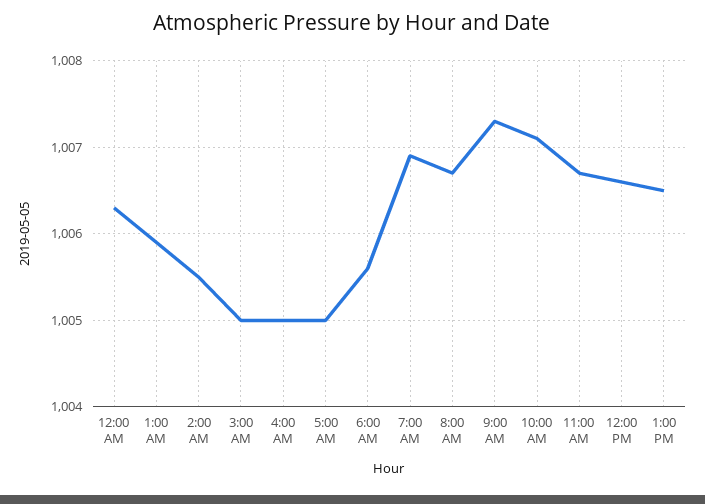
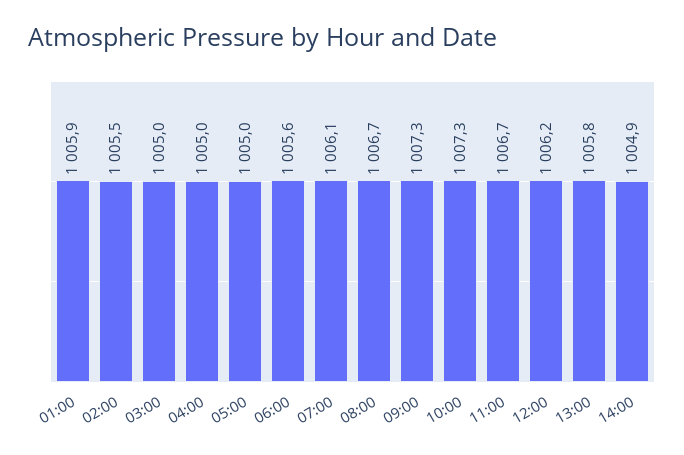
12:00 AM: 1006.3 -> none
7:00 AM: 1006.9 -> 1006.1
10:00 AM: 1007.1 -> 1007.3
12:00 PM: 1006.6 -> 1006.2
1:00 PM: 1006.5 -> 1005.8
14:00: none -> 1004.9

